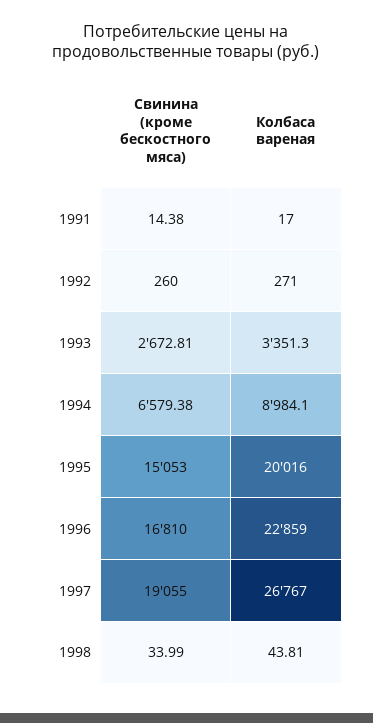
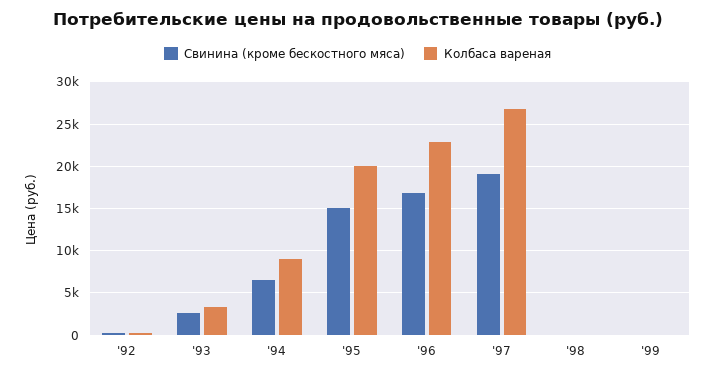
Свинина (кроме бескостного мяса), 1991: 14.38 -> none
Колбаса вареная, 1991: 17 -> none
Свинина (кроме бескостного мяса), '99: none -> 0
Колбаса вареная, '99: none -> 0

